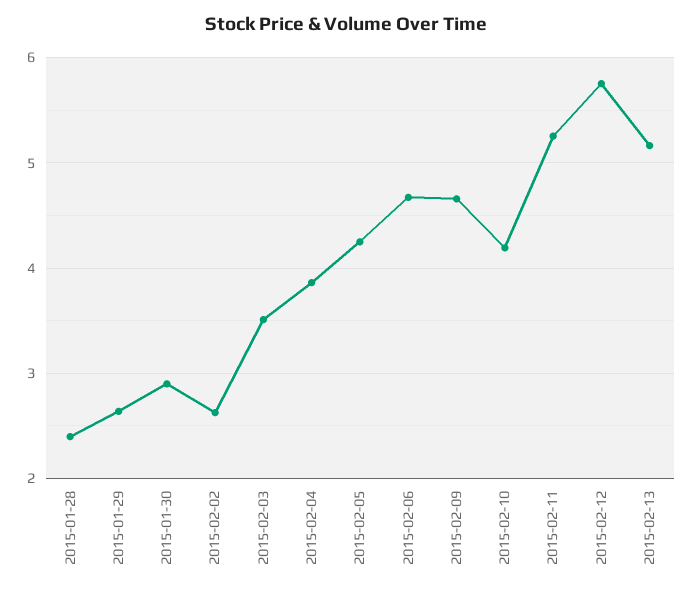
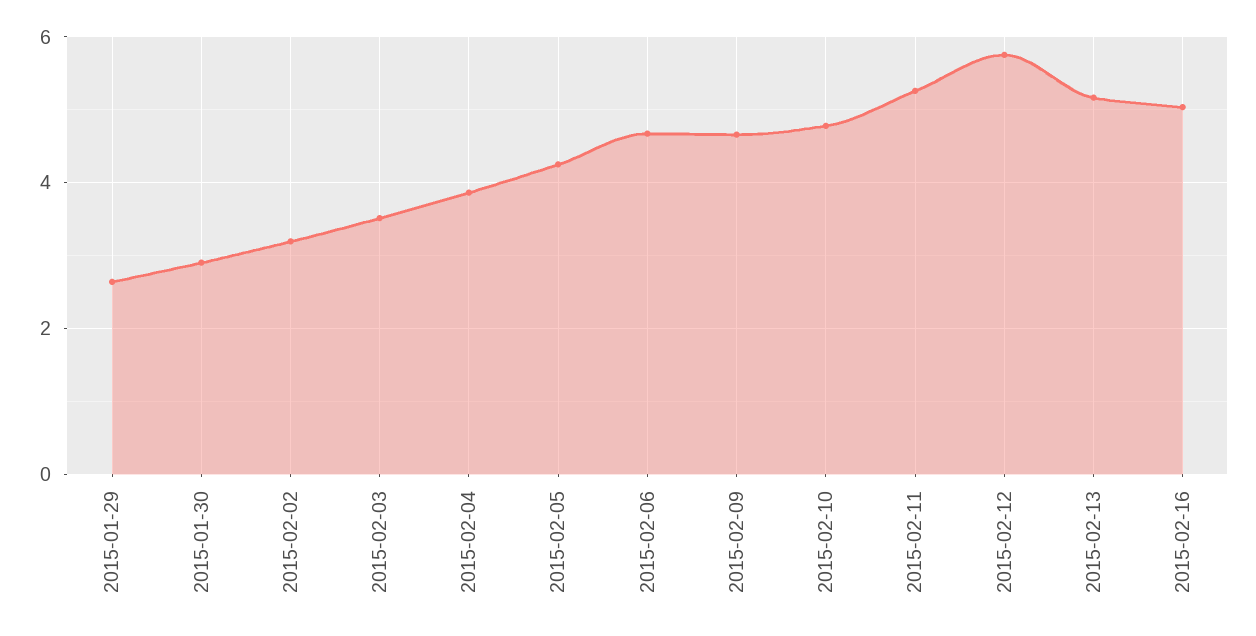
2015-01-28: 2.4 -> none
2015-02-02: 2.6 -> 3.2
2015-02-10: 4.2 -> 4.8
2015-02-16: none -> 5

